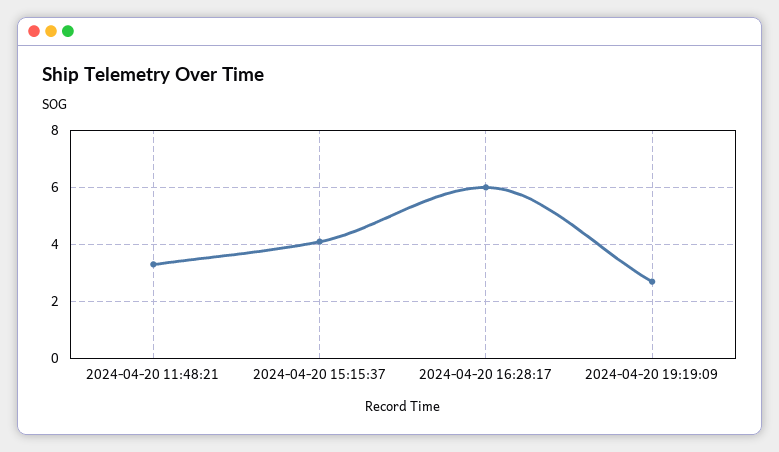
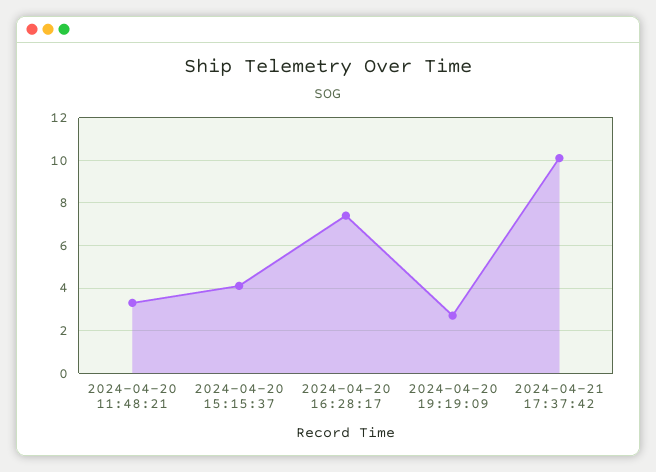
2024-04-20 16:28:17: 6 -> 7.5
2024-04-21 17:37:42: none -> 10

